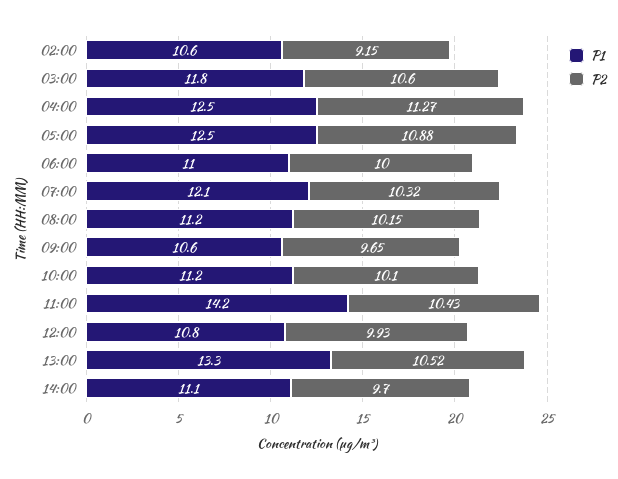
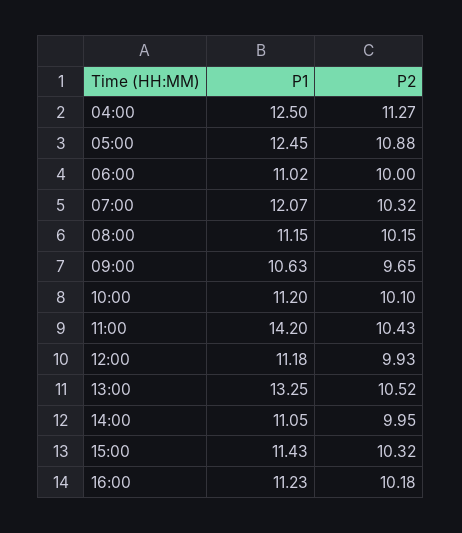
P1, 02:00: 10.6 -> none
P2, 02:00: 9.15 -> none
P1, 03:00: 11.8 -> none
P2, 03:00: 10.6 -> none
P1, 12:00: 10.8 -> 11.18
P2, 14:00: 9.7 -> 9.95
P1, 15:00: none -> 11.43
P2, 15:00: none -> 10.32
P1, 16:00: none -> 11.23
P2, 16:00: none -> 10.18

